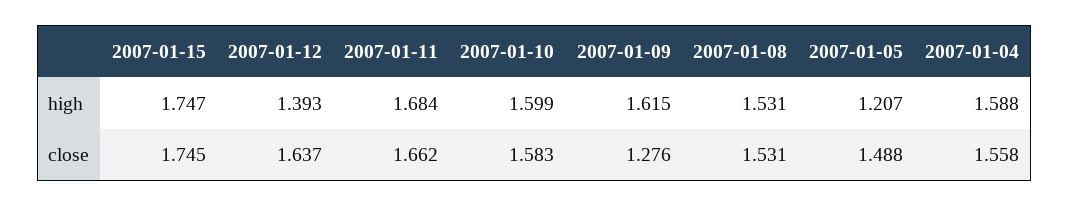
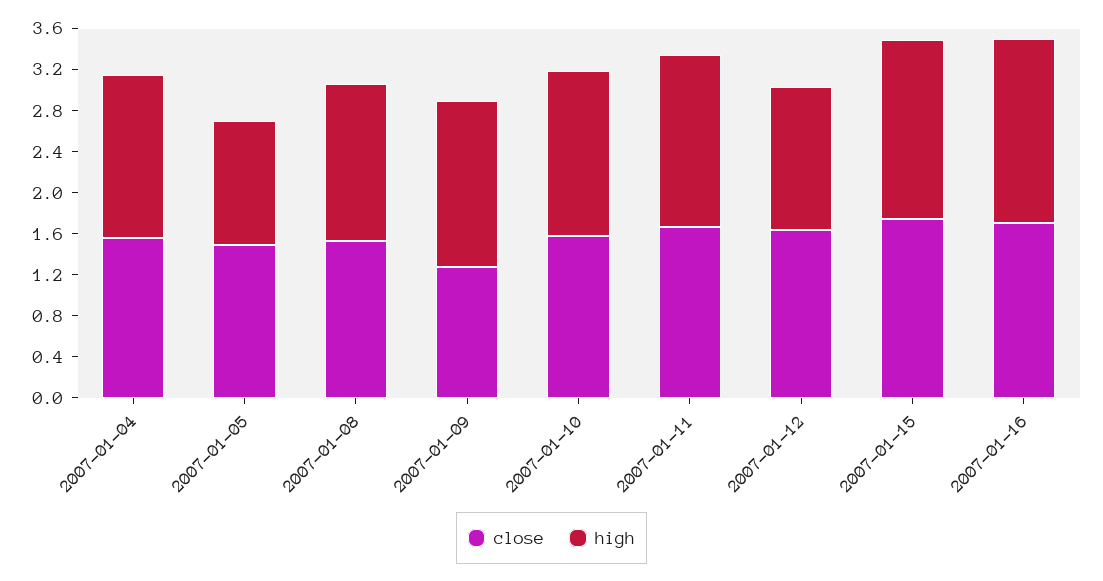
close, 2007-01-16: none -> 1.7
high, 2007-01-16: none -> 1.8

